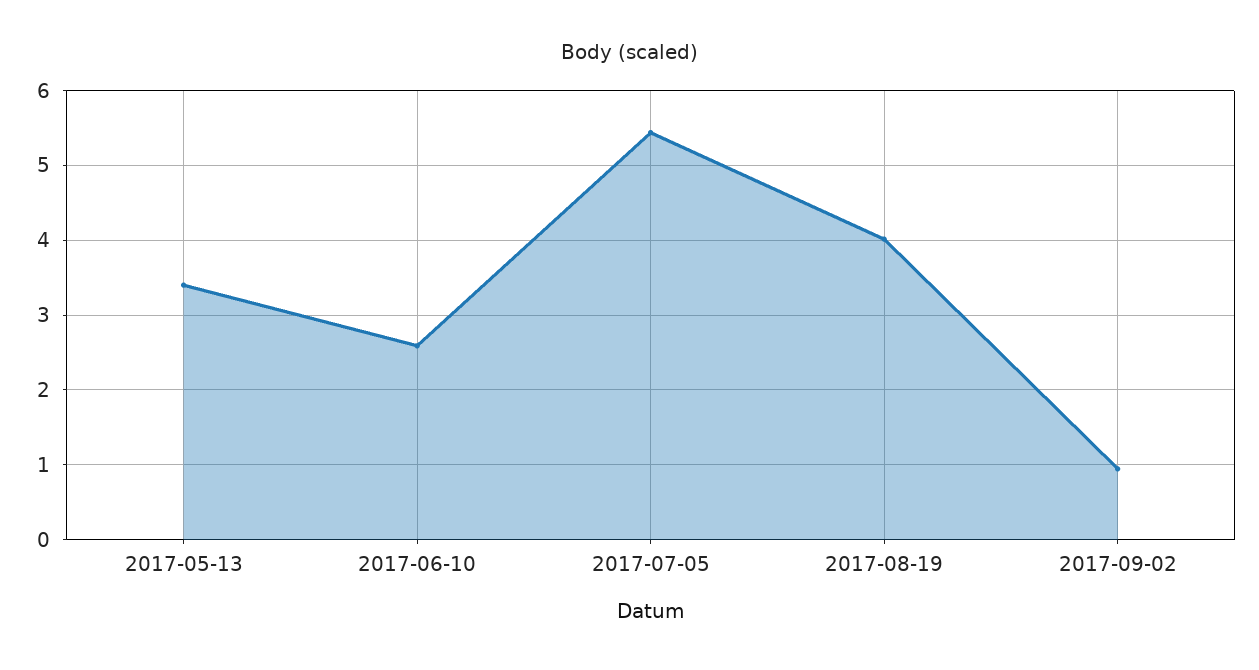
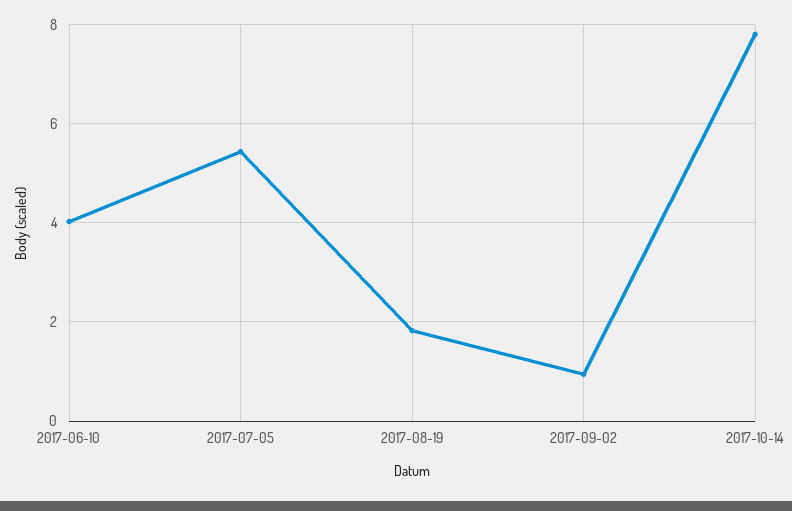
2017-05-13: 3.4 -> none
2017-06-10: 2.6 -> 4
2017-08-19: 4 -> 1.8
2017-10-14: none -> 7.8

